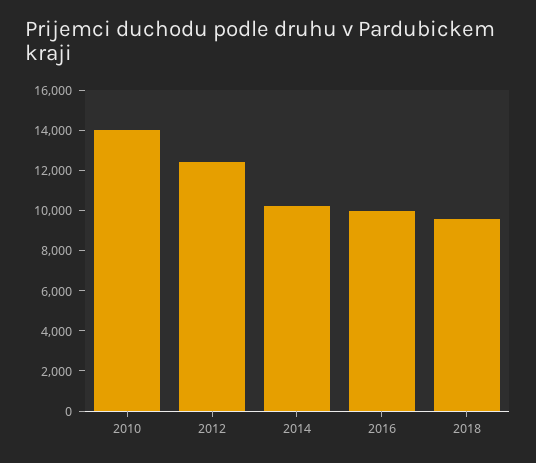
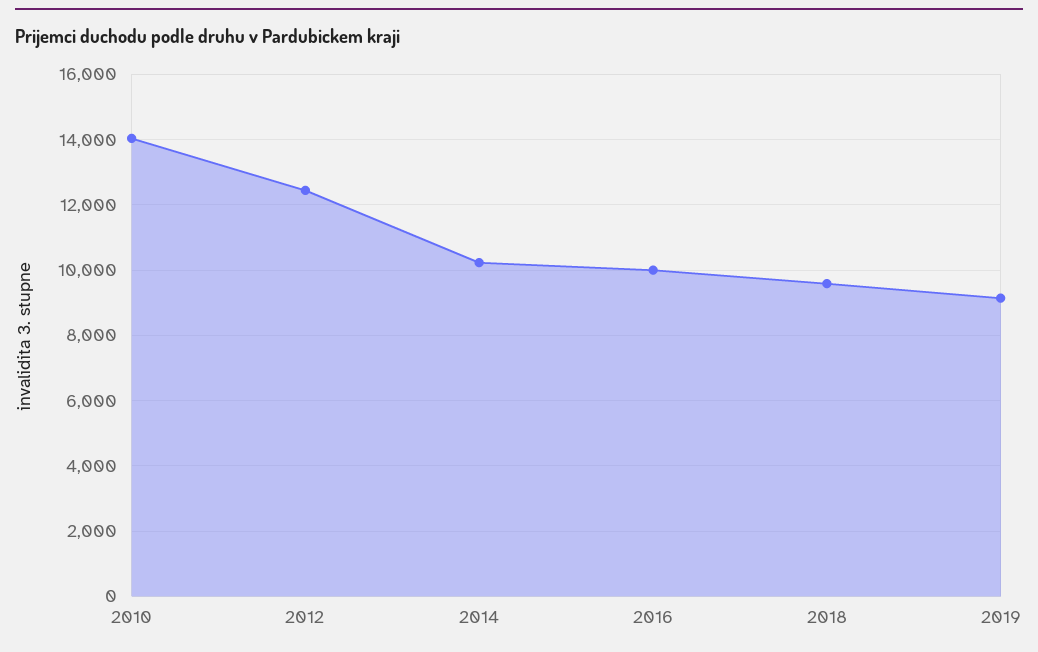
2019: none -> 9200

